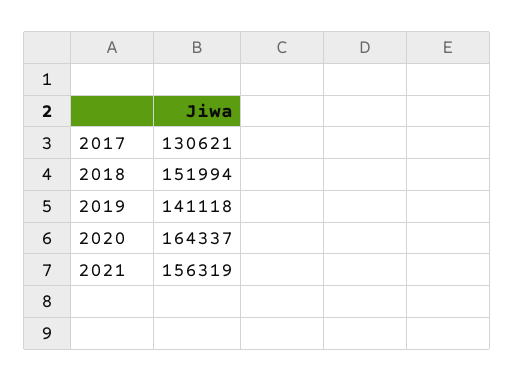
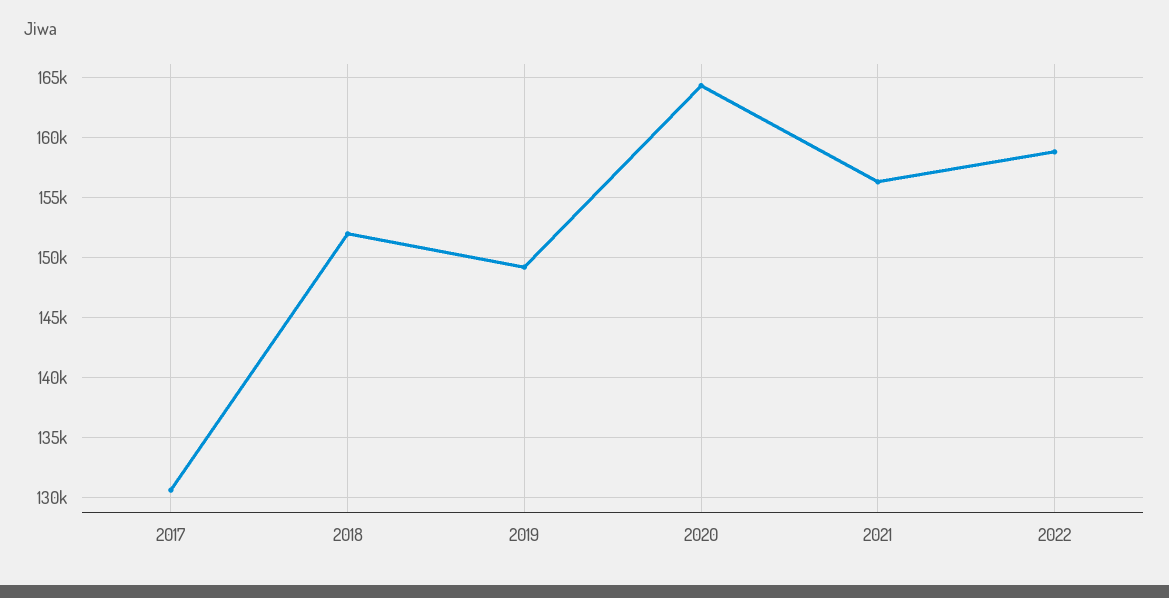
2019: 141118 -> 149000
2022: none -> 159000

